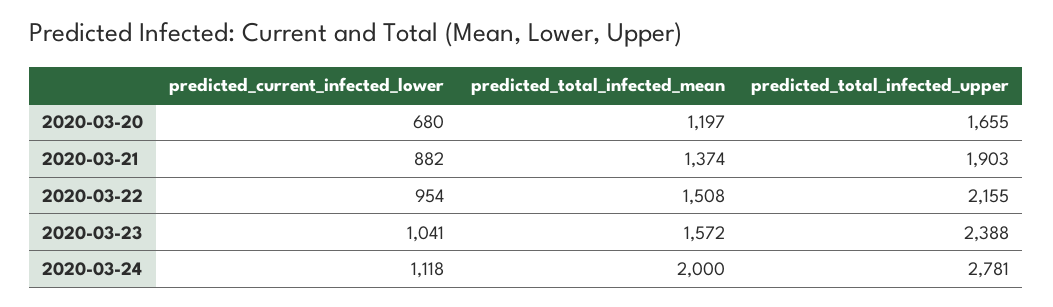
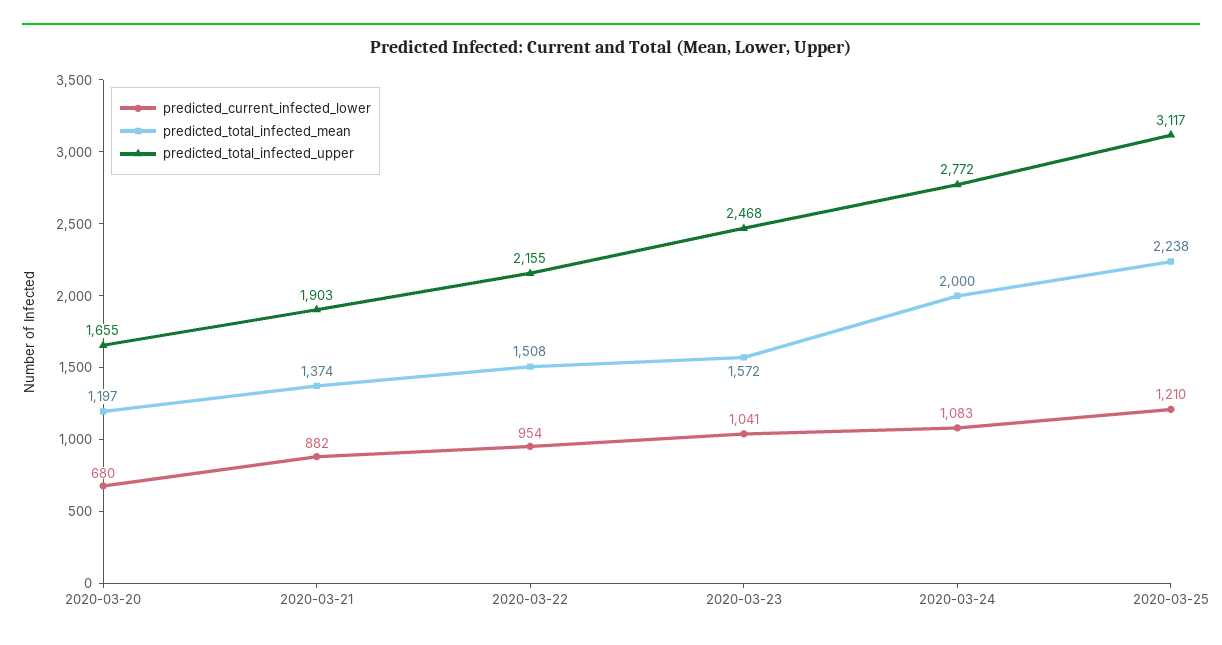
predicted_total_infected_upper, 2020-03-23: 2388 -> 2468
predicted_current_infected_lower, 2020-03-24: 1118 -> 1083
predicted_total_infected_upper, 2020-03-24: 2781 -> 2772
predicted_current_infected_lower, 2020-03-25: none -> 1210
predicted_total_infected_mean, 2020-03-25: none -> 2238
predicted_total_infected_upper, 2020-03-25: none -> 3117

